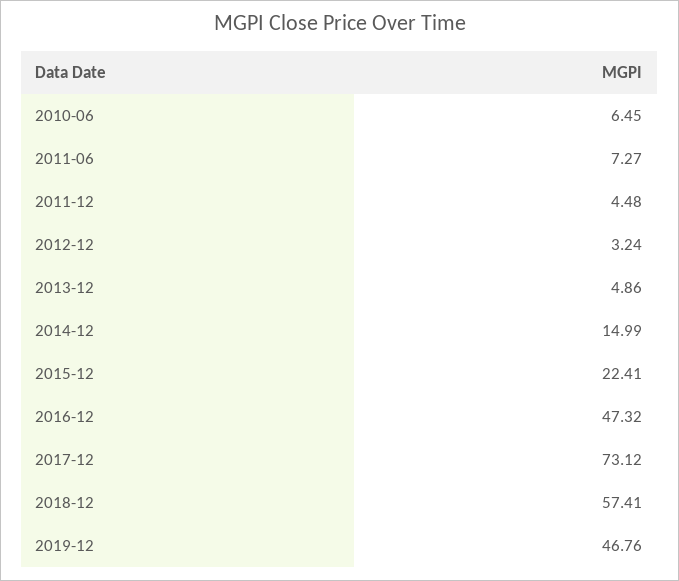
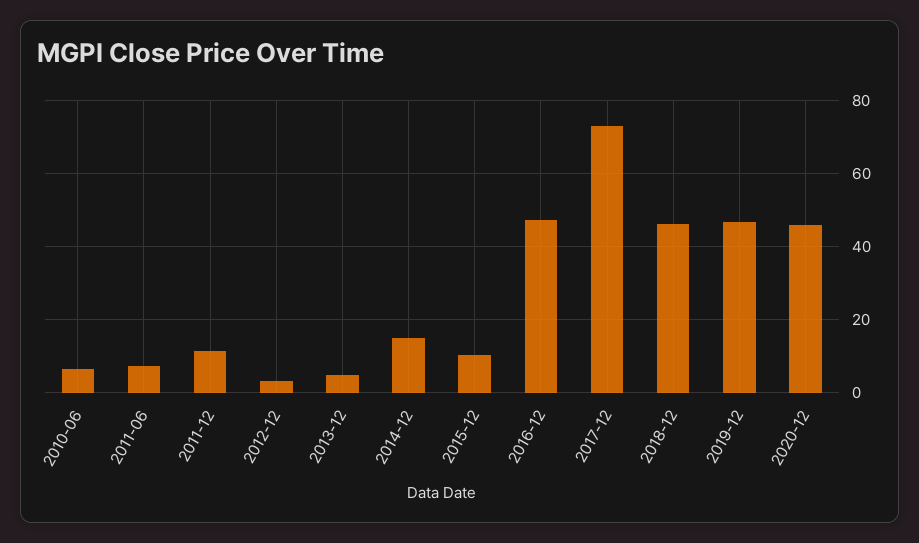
2011-12: 4.48 -> 12
2015-12: 22.41 -> 10
2018-12: 57.41 -> 46
2020-12: none -> 46

